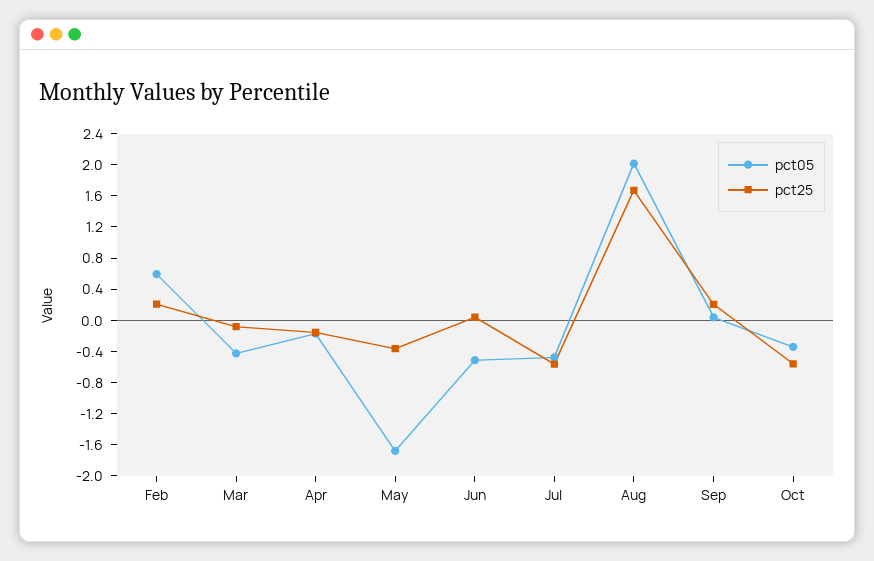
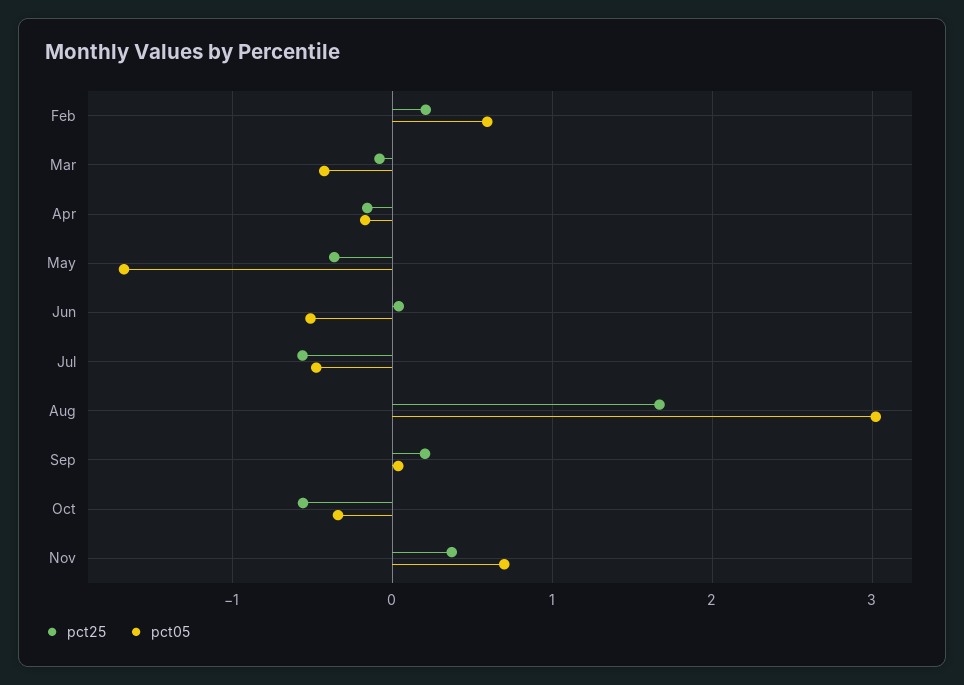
pct05, Aug: 2 -> 3
pct25, Nov: none -> 0.4
pct05, Nov: none -> 0.7

